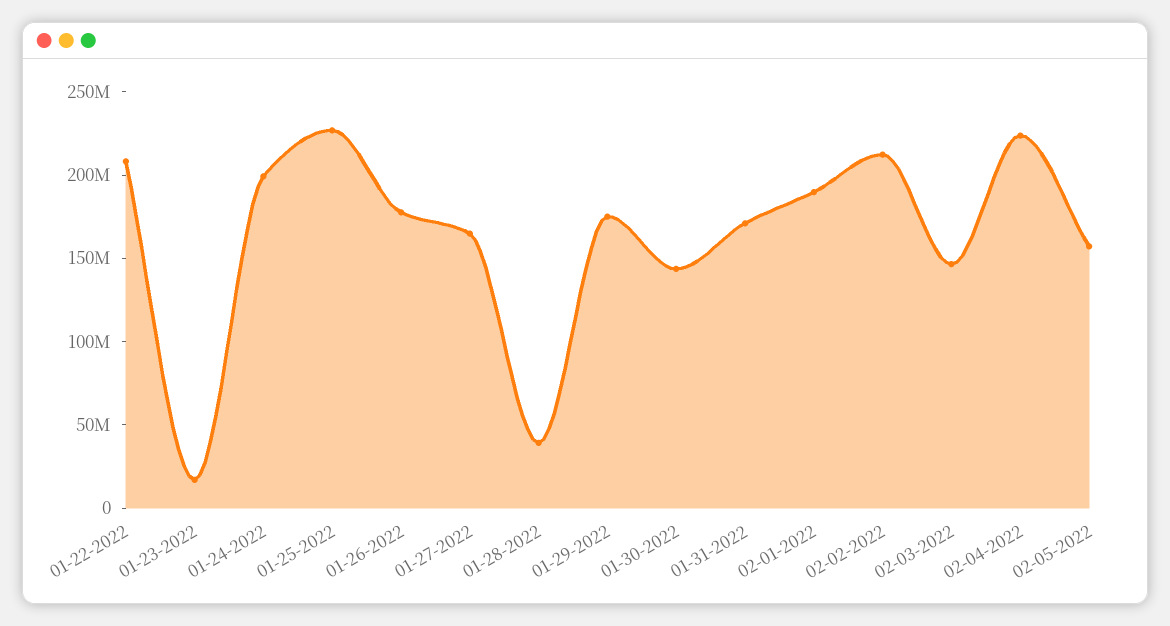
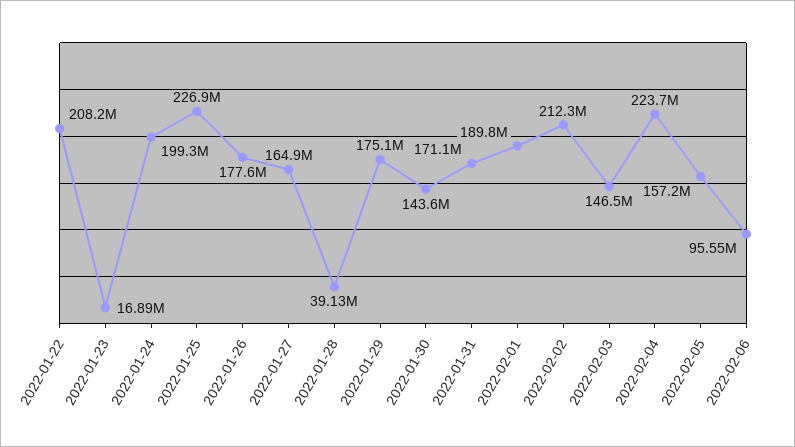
2022-02-06: none -> 95550000

